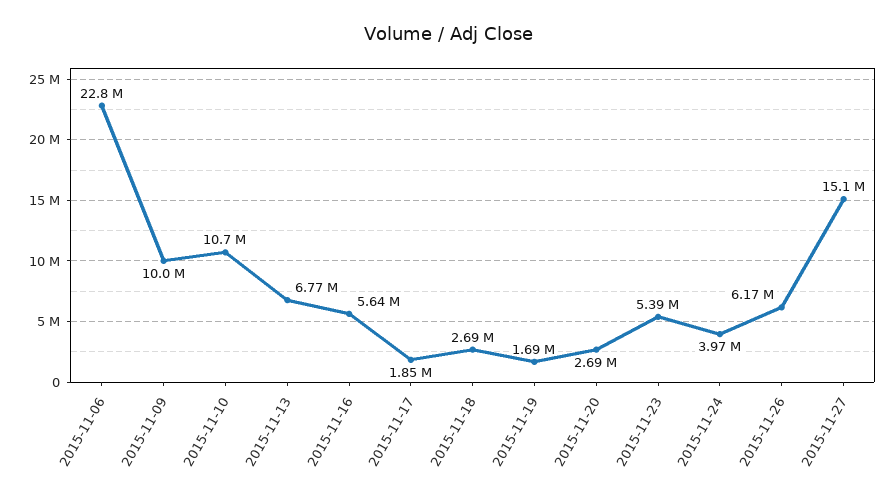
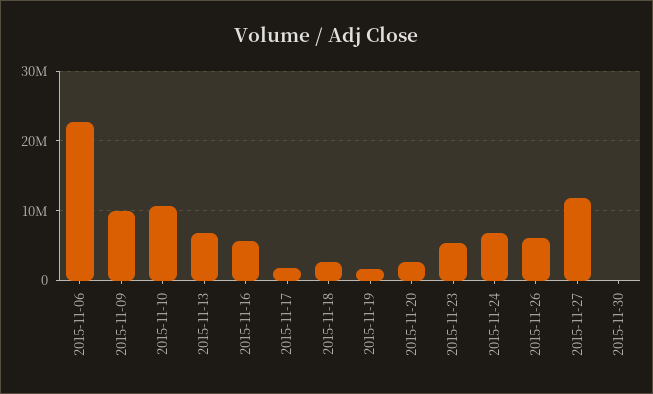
2015-11-24: 3970000 -> 7000000
2015-11-27: 15100000 -> 12000000
2015-11-30: none -> 0

